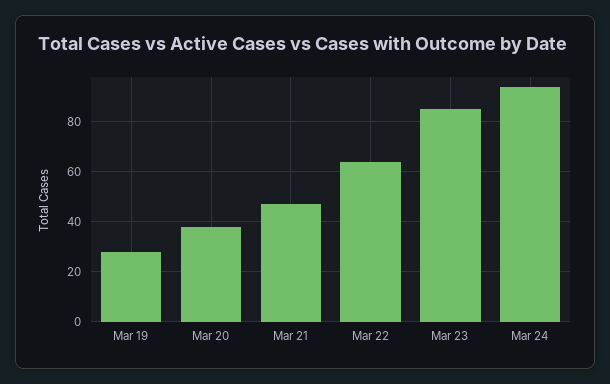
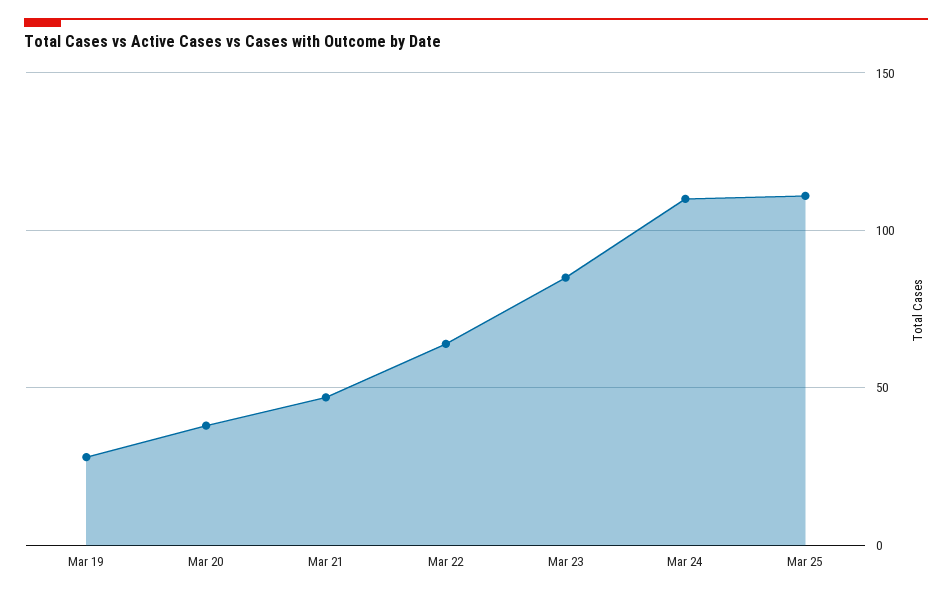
Mar 24: 95 -> 110
Mar 25: none -> 110

